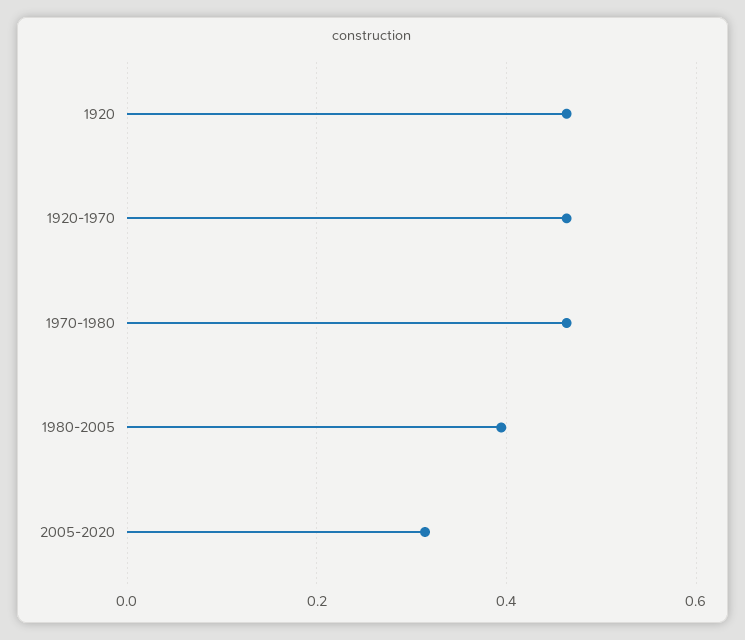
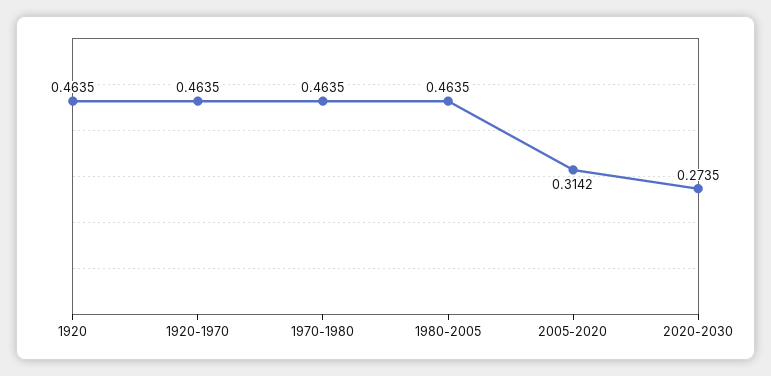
1980-2005: 0.4 -> 0.4635
2020-2030: none -> 0.2735

